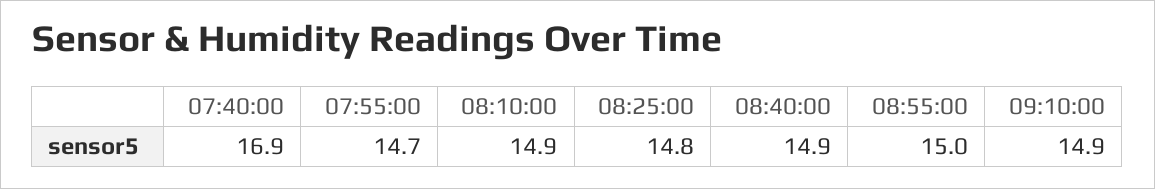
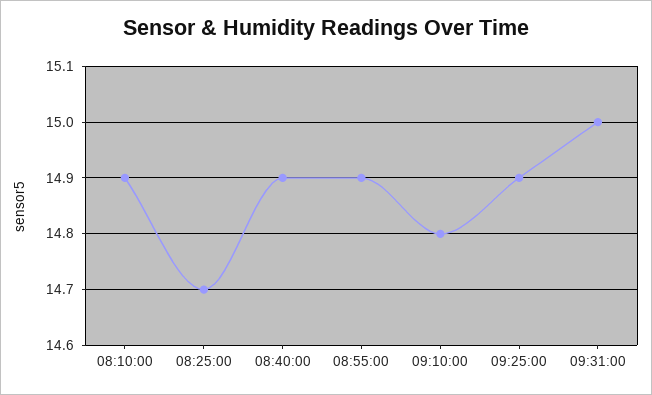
07:40:00: 16.9 -> none
07:55:00: 14.7 -> none
08:25:00: 14.8 -> 14.7
08:55:00: 15 -> 14.9
09:10:00: 14.9 -> 14.8
09:25:00: none -> 14.9
09:31:00: none -> 15

